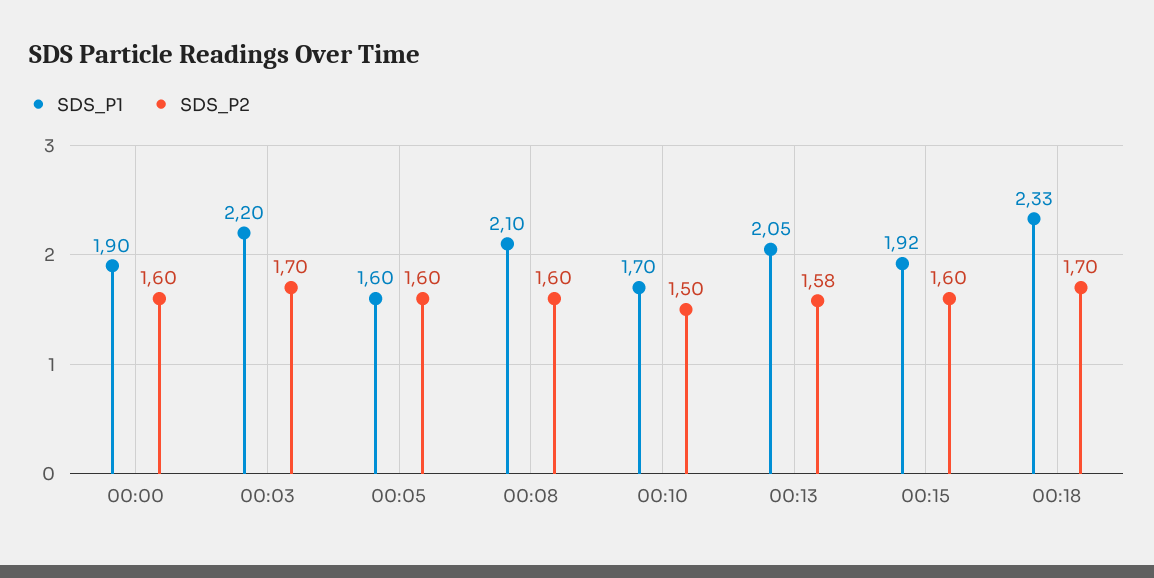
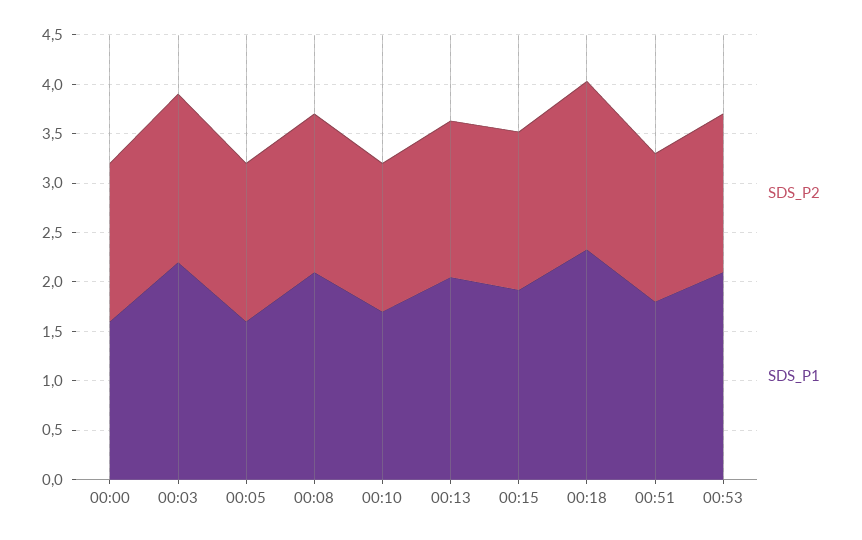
SDS_P1, 00:00: 1.9 -> 1.6
SDS_P2, 00:51: none -> 1.5
SDS_P1, 00:51: none -> 1.8
SDS_P2, 00:53: none -> 1.6
SDS_P1, 00:53: none -> 2.1

